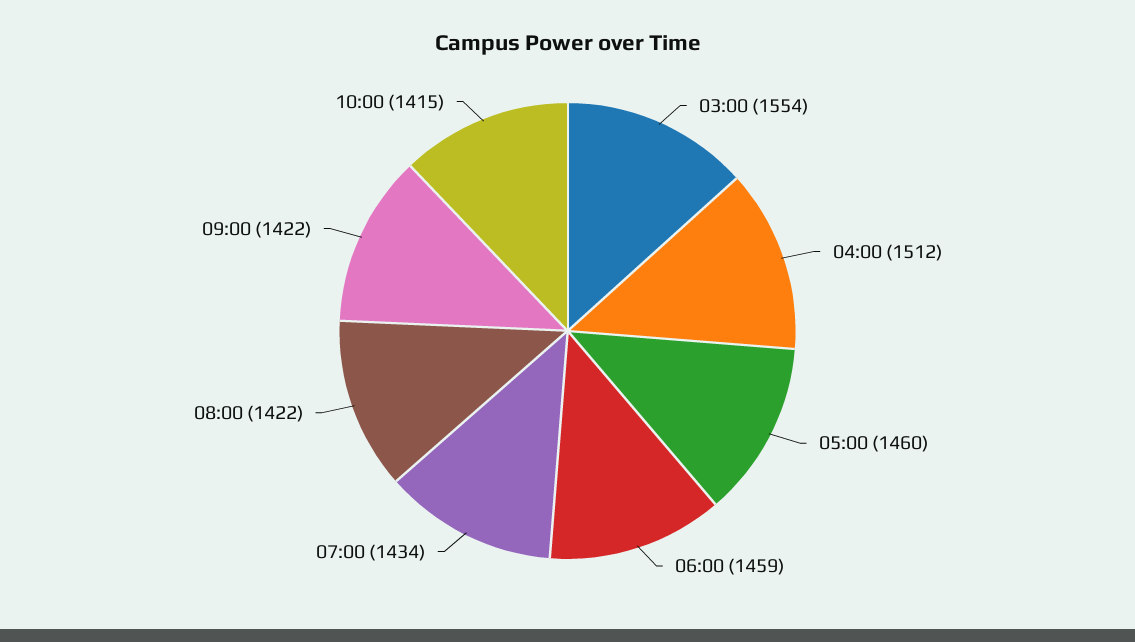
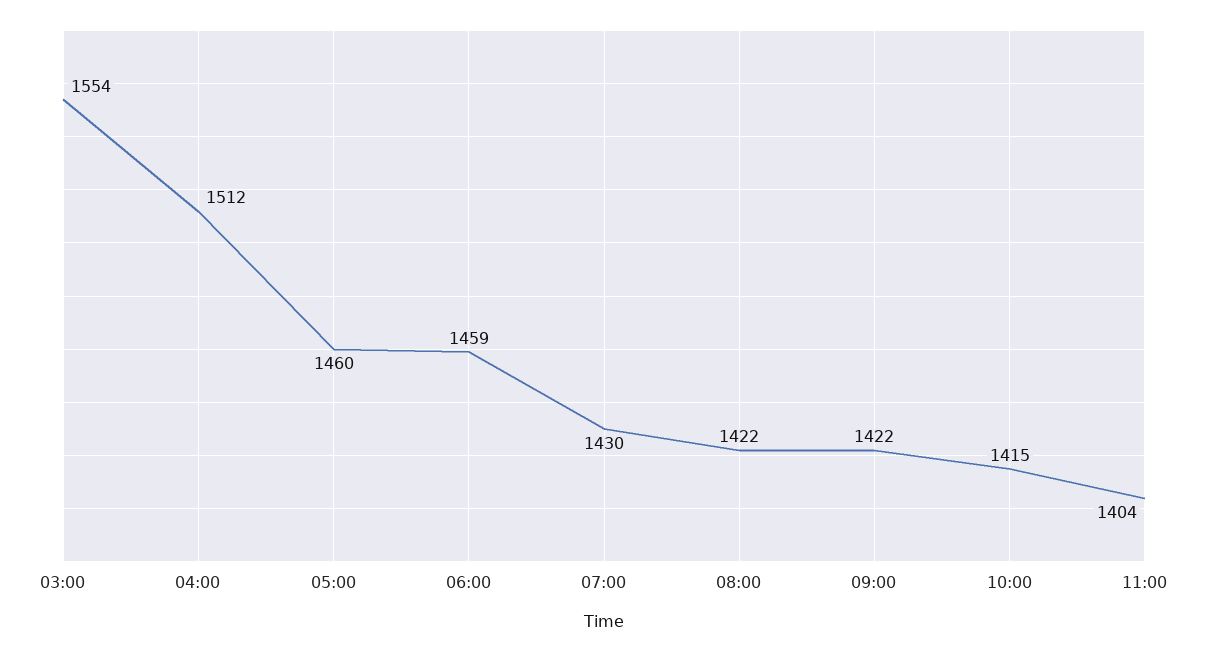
07:00: 1434 -> 1430
11:00: none -> 1404

